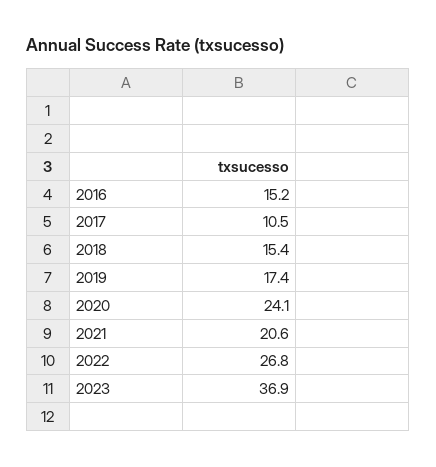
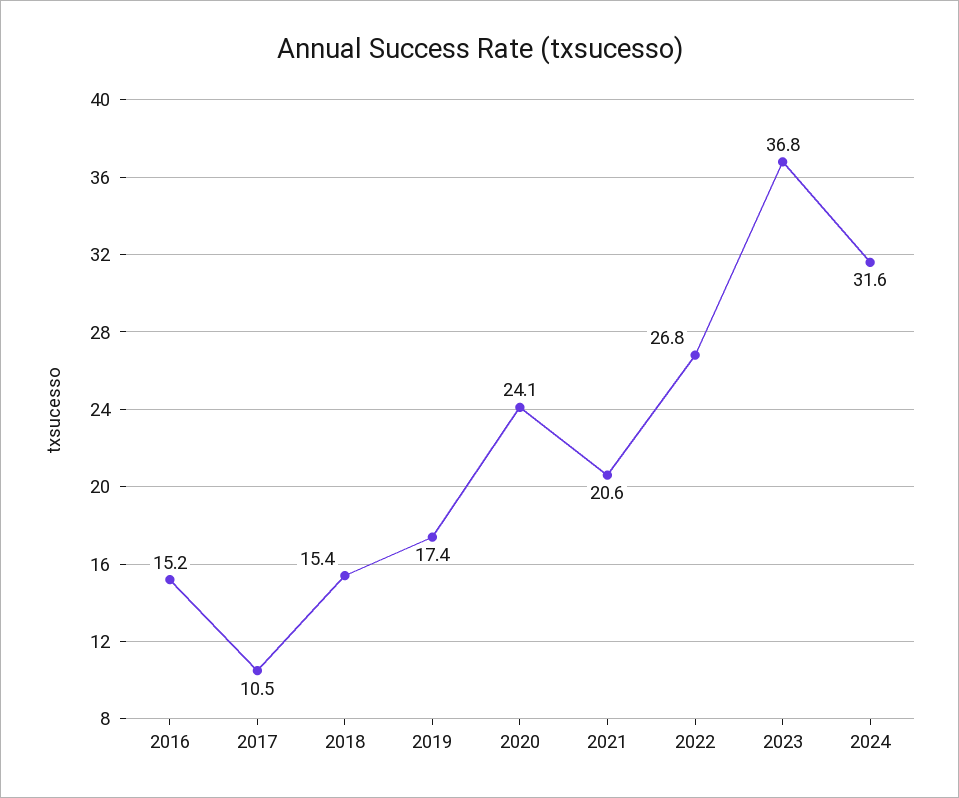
2023: 36.9 -> 36.8
2024: none -> 31.6

